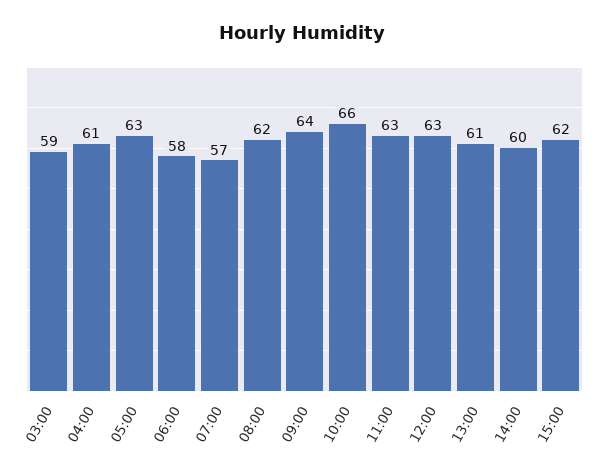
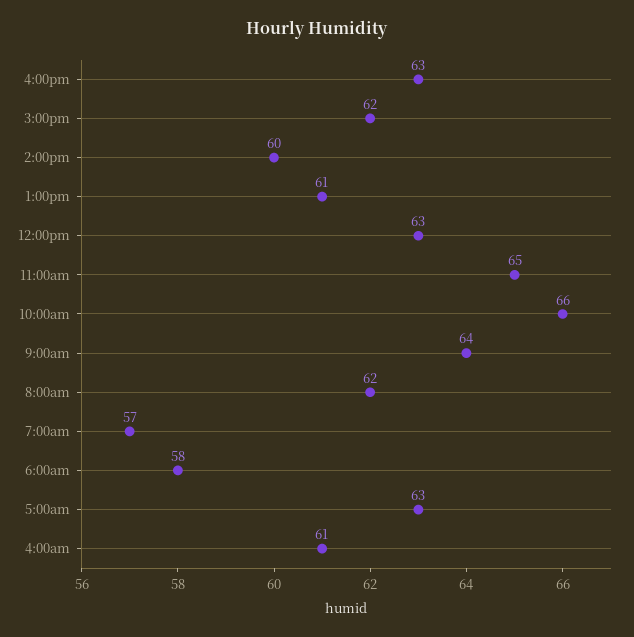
03:00: 59 -> none
11:00: 63 -> 65
4:00pm: none -> 63

